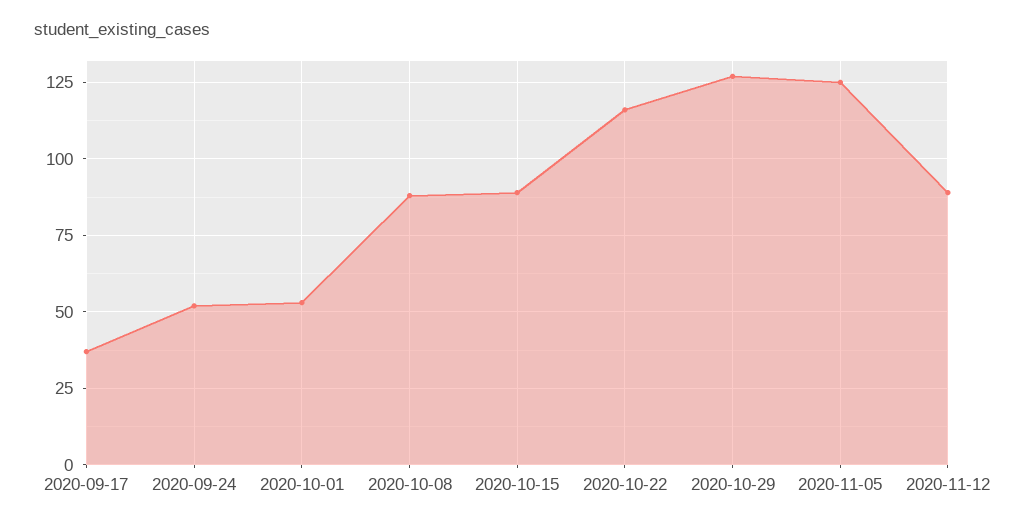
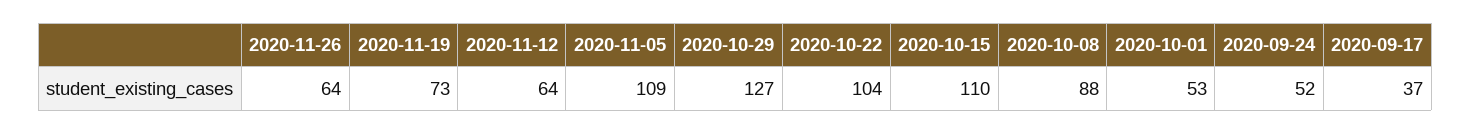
2020-10-15: 90 -> 110
2020-10-22: 115 -> 104
2020-11-05: 125 -> 109
2020-11-12: 90 -> 64
2020-11-26: none -> 64
2020-11-19: none -> 73

